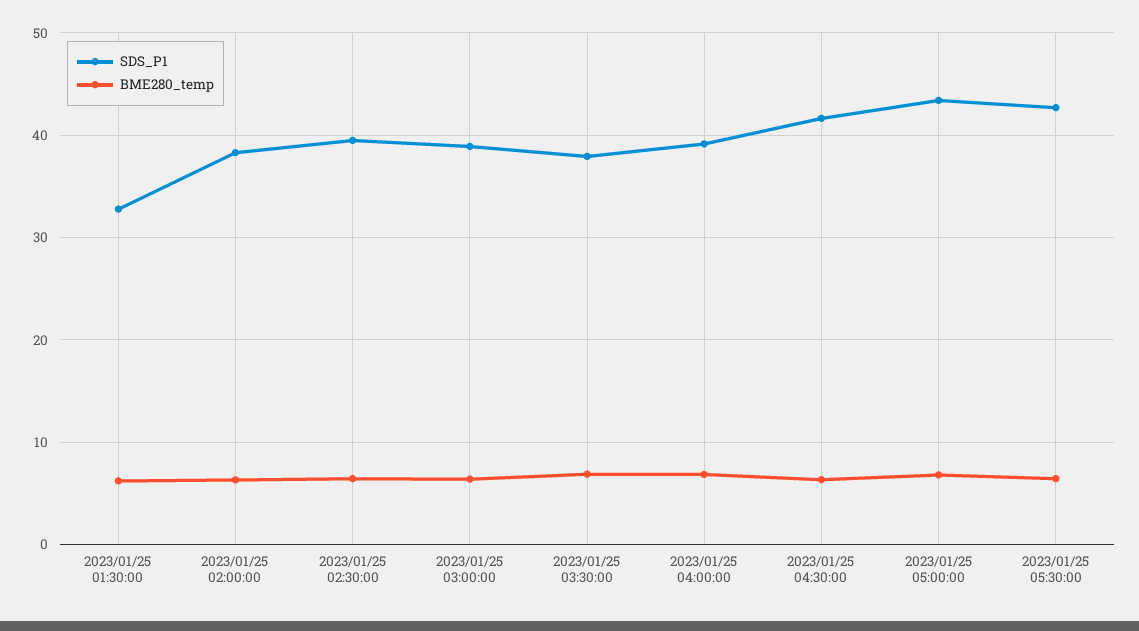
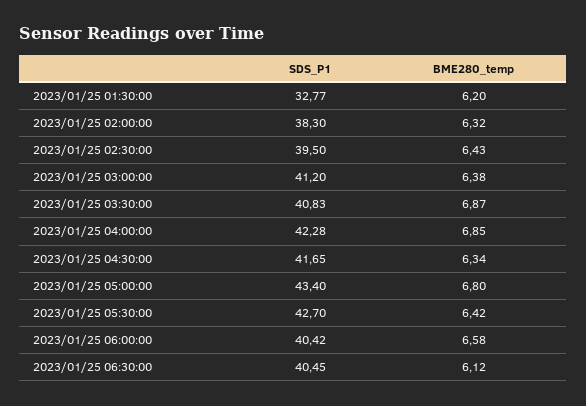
SDS_P1, 2023/01/25 03:00:00: 39 -> 41.2
SDS_P1, 2023/01/25 03:30:00: 38 -> 40.83
SDS_P1, 2023/01/25 04:00:00: 39 -> 42.28
SDS_P1, 2023/01/25 06:00:00: none -> 40.42
BME280_temp, 2023/01/25 06:00:00: none -> 6.58
SDS_P1, 2023/01/25 06:30:00: none -> 40.45
BME280_temp, 2023/01/25 06:30:00: none -> 6.12

